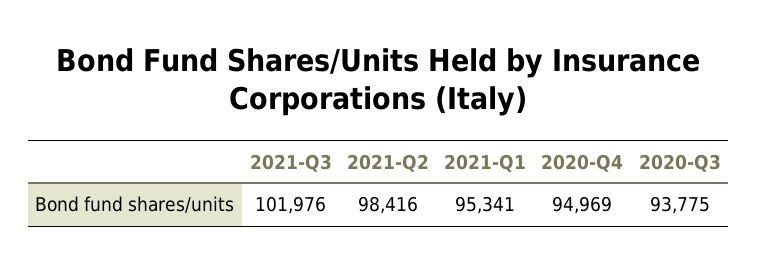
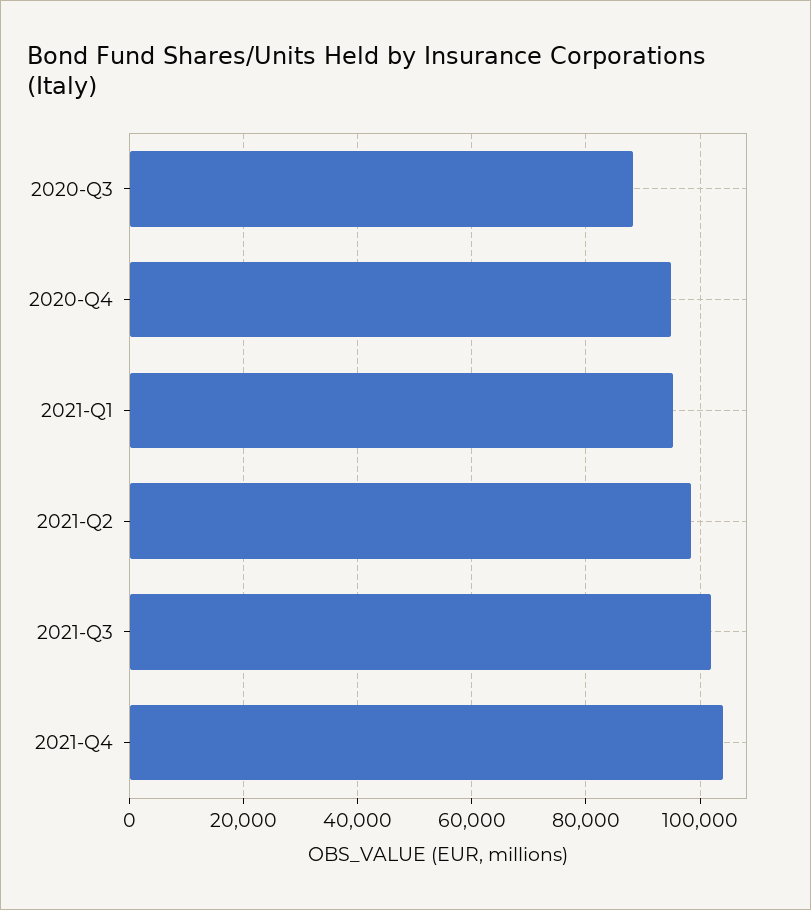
2020-Q3: 93775 -> 88000
2021-Q4: none -> 104000

